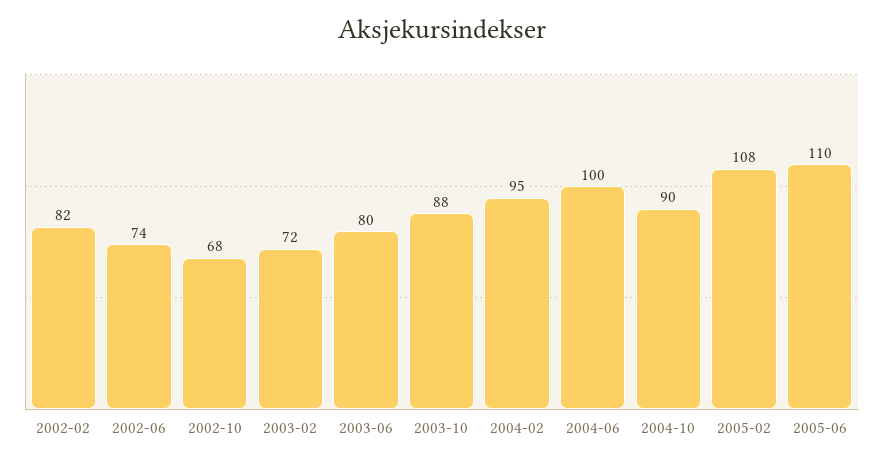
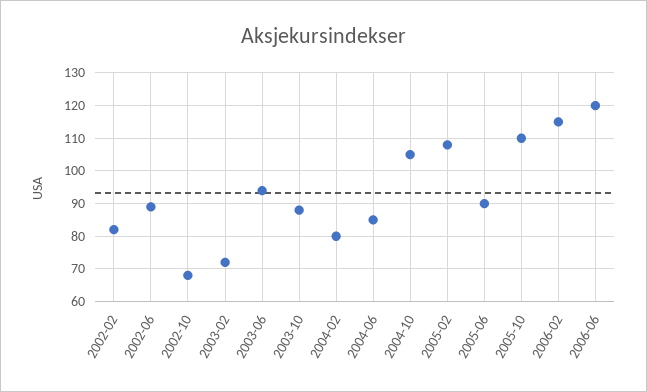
2002-06: 74 -> 90
2003-06: 80 -> 95
2004-02: 95 -> 80
2004-06: 100 -> 85
2004-10: 90 -> 105
2005-06: 110 -> 90
2005-10: none -> 110
2006-02: none -> 115
2006-06: none -> 120

